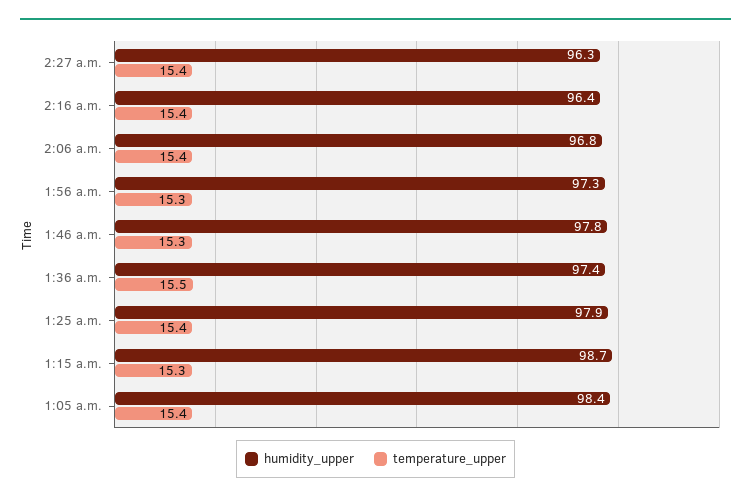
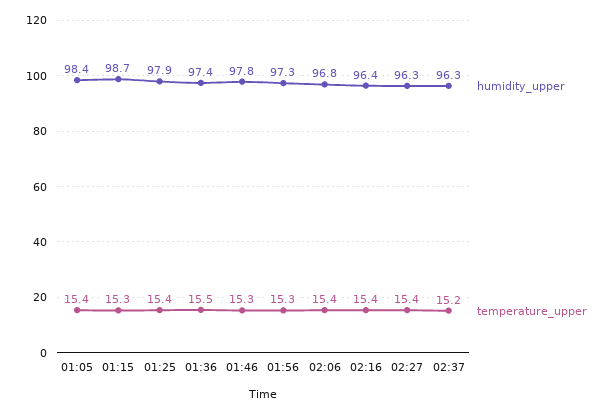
humidity_upper, 02:37: none -> 96.3
temperature_upper, 02:37: none -> 15.2

